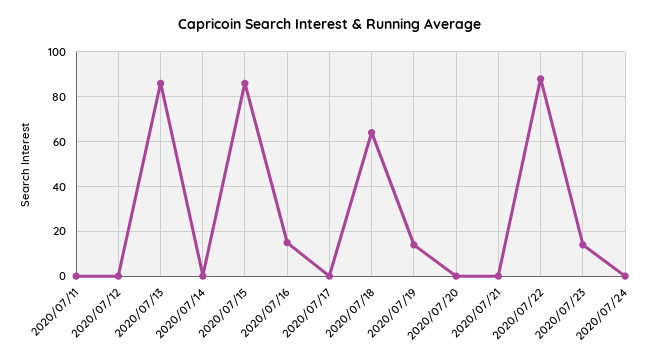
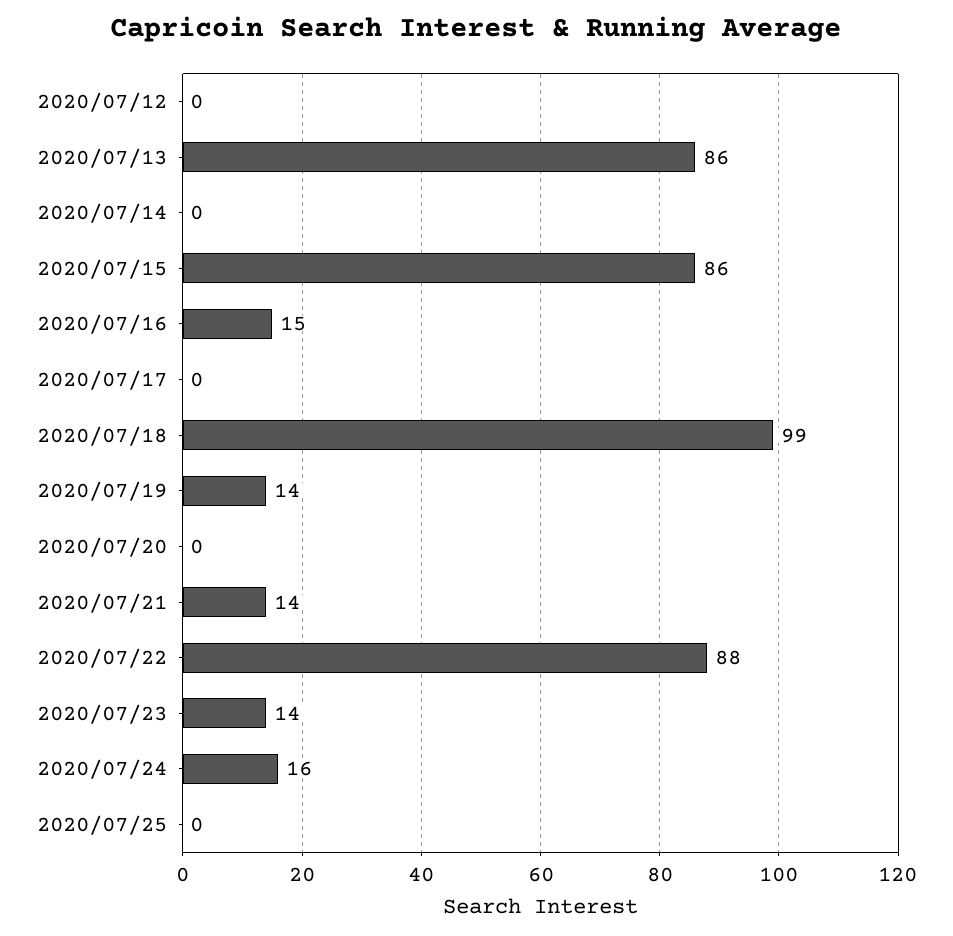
2020/07/11: 0 -> none
2020/07/18: 65 -> 99
2020/07/21: 0 -> 14
2020/07/24: 0 -> 16
2020/07/25: none -> 0

